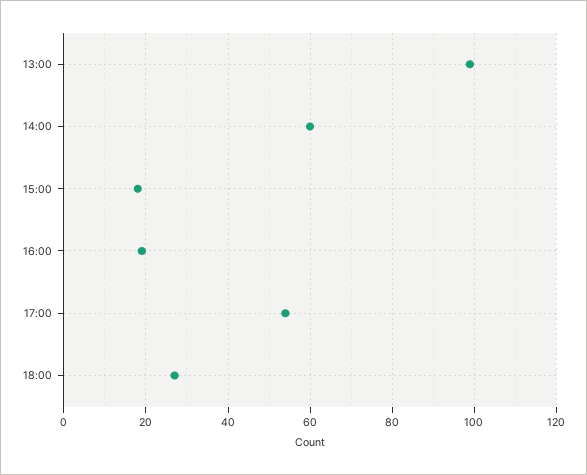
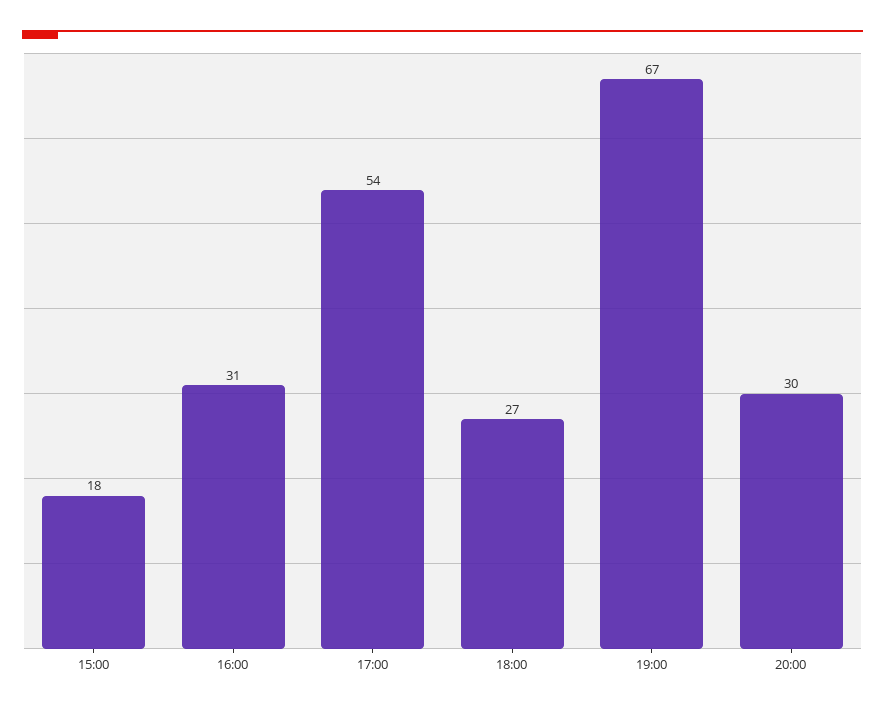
13:00: 100 -> none
14:00: 60 -> none
16:00: 20 -> 31
19:00: none -> 67
20:00: none -> 30

